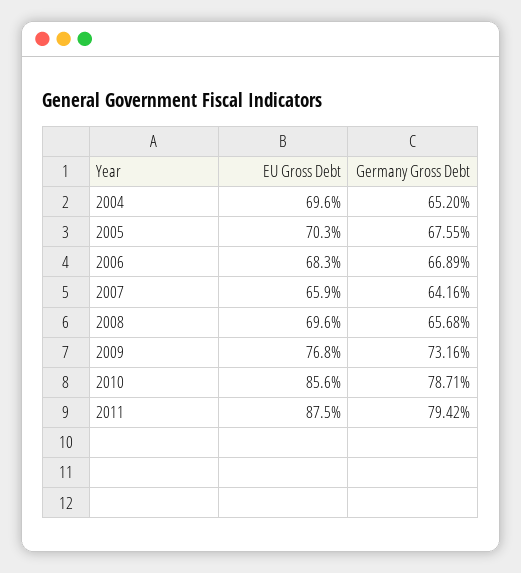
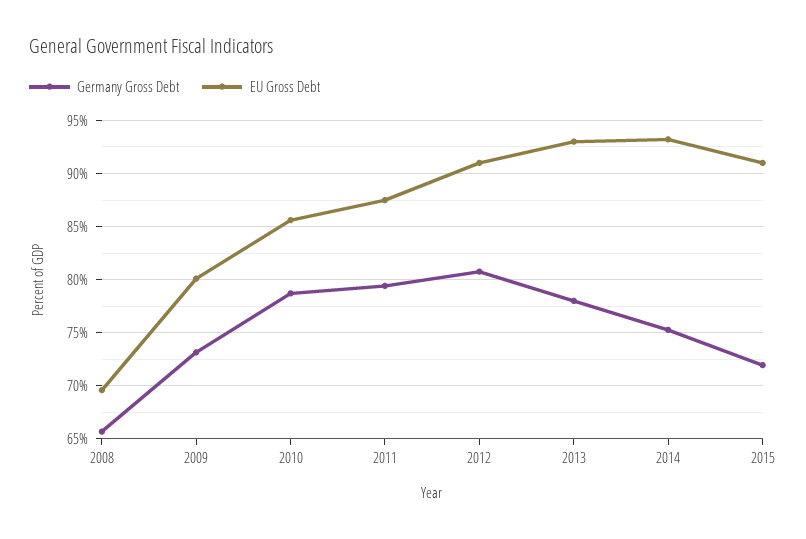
EU Gross Debt, 2004: 69.6 -> none
Germany Gross Debt, 2004: 65.2 -> none
EU Gross Debt, 2005: 70.3 -> none
Germany Gross Debt, 2005: 67.55 -> none
EU Gross Debt, 2006: 68.3 -> none
Germany Gross Debt, 2006: 66.89 -> none
EU Gross Debt, 2007: 65.9 -> none
Germany Gross Debt, 2007: 64.16 -> none
EU Gross Debt, 2009: 76.8 -> 80
Germany Gross Debt, 2012: none -> 81
EU Gross Debt, 2012: none -> 91
Germany Gross Debt, 2013: none -> 78
EU Gross Debt, 2013: none -> 93
Germany Gross Debt, 2014: none -> 75
EU Gross Debt, 2014: none -> 93
Germany Gross Debt, 2015: none -> 72
EU Gross Debt, 2015: none -> 91

